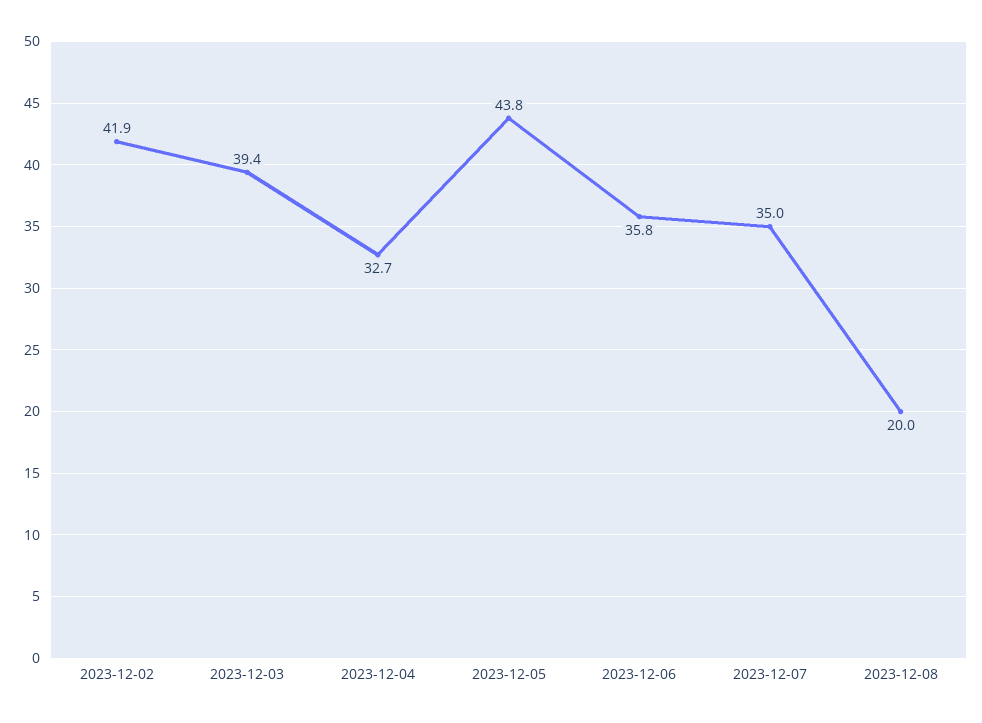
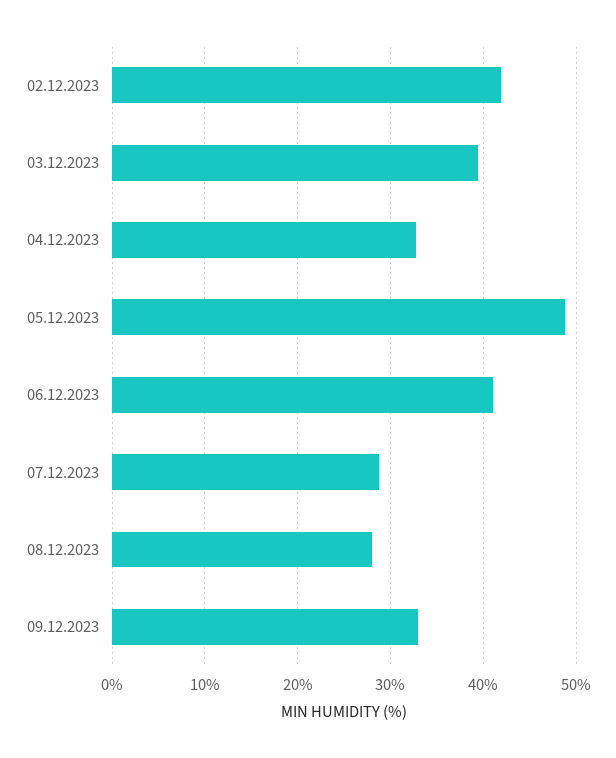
2023-12-05: 43.8 -> 49
2023-12-06: 35.8 -> 41
2023-12-07: 35 -> 29
2023-12-08: 20 -> 28
09.12.2023: none -> 33

